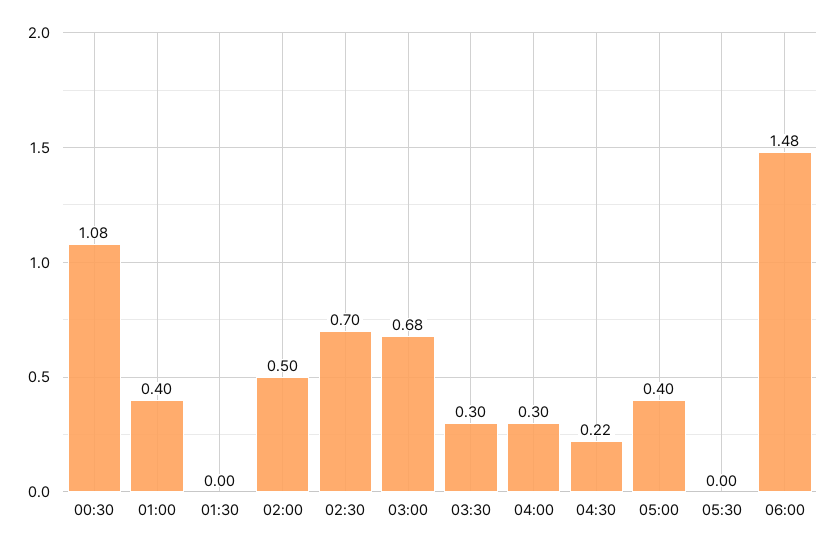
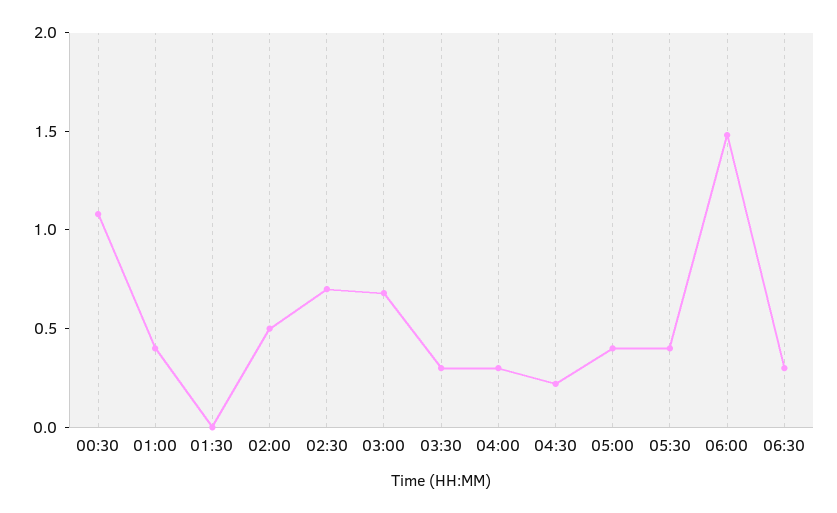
05:30: 0 -> 0.4
06:30: none -> 0.3

